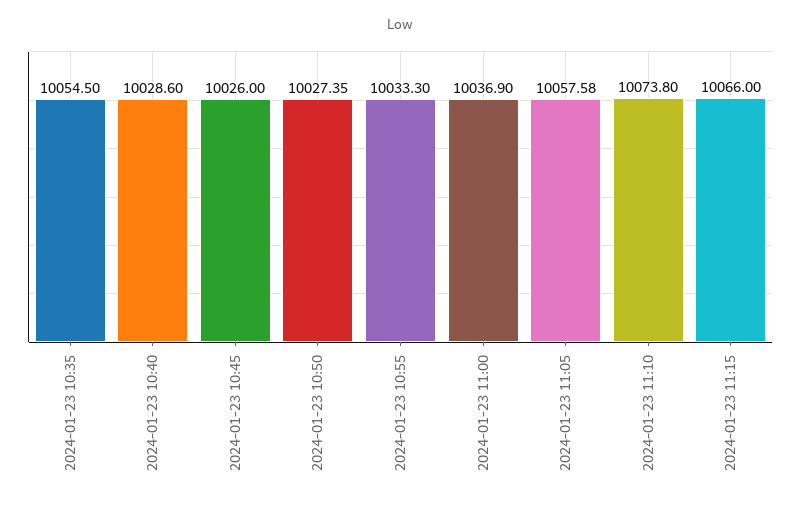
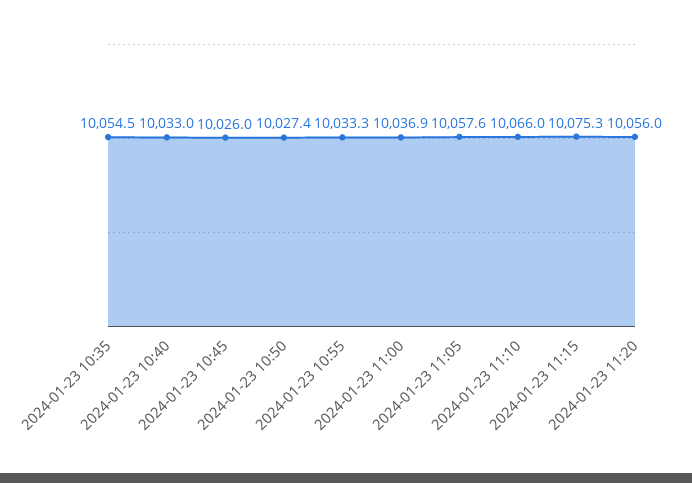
2024-01-23 10:40: 10028.6 -> 10033
2024-01-23 11:10: 10073.8 -> 10066
2024-01-23 11:15: 10066 -> 10075.3
2024-01-23 11:20: none -> 10056

